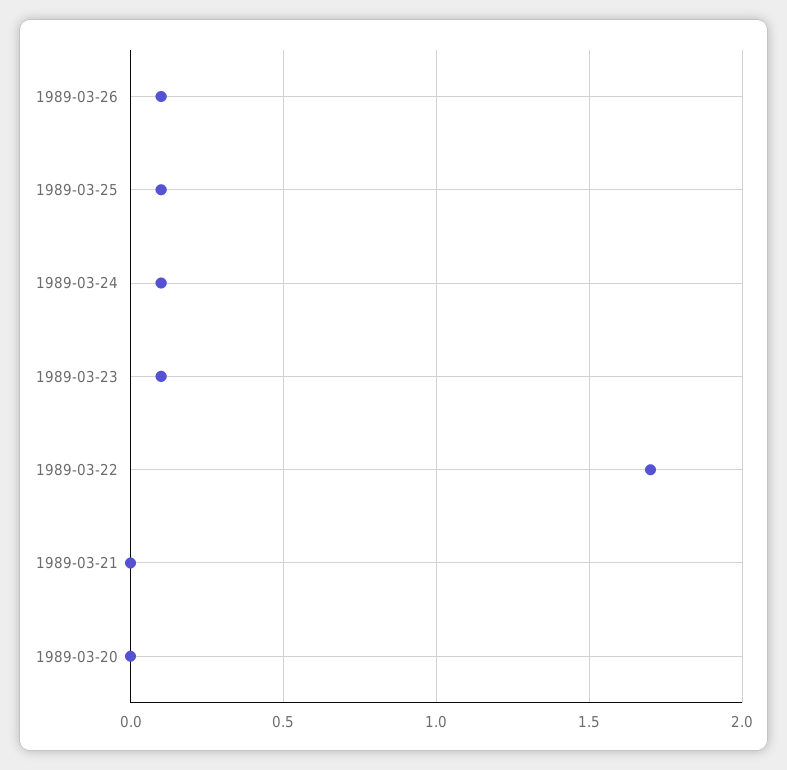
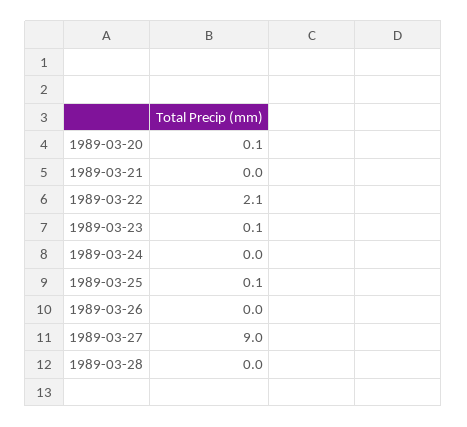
1989-03-26: 0.1 -> 0
1989-03-24: 0.1 -> 0
1989-03-22: 1.7 -> 2.1
1989-03-20: 0 -> 0.1
1989-03-27: none -> 9
1989-03-28: none -> 0

